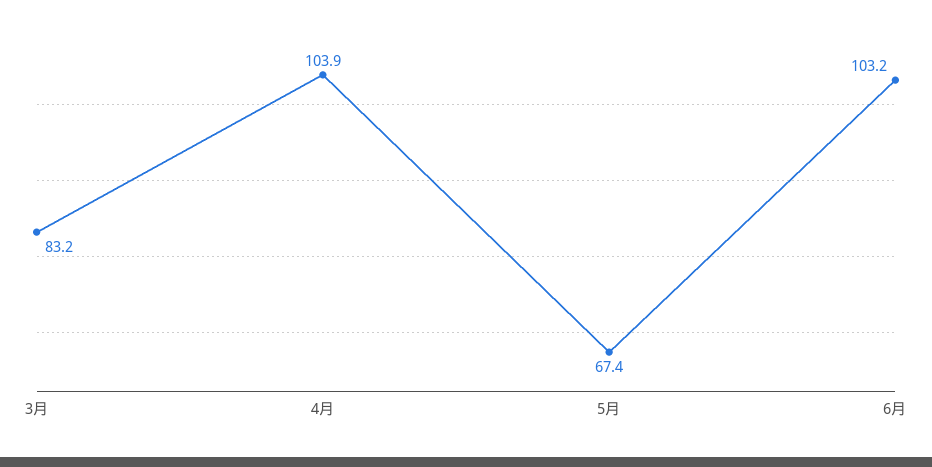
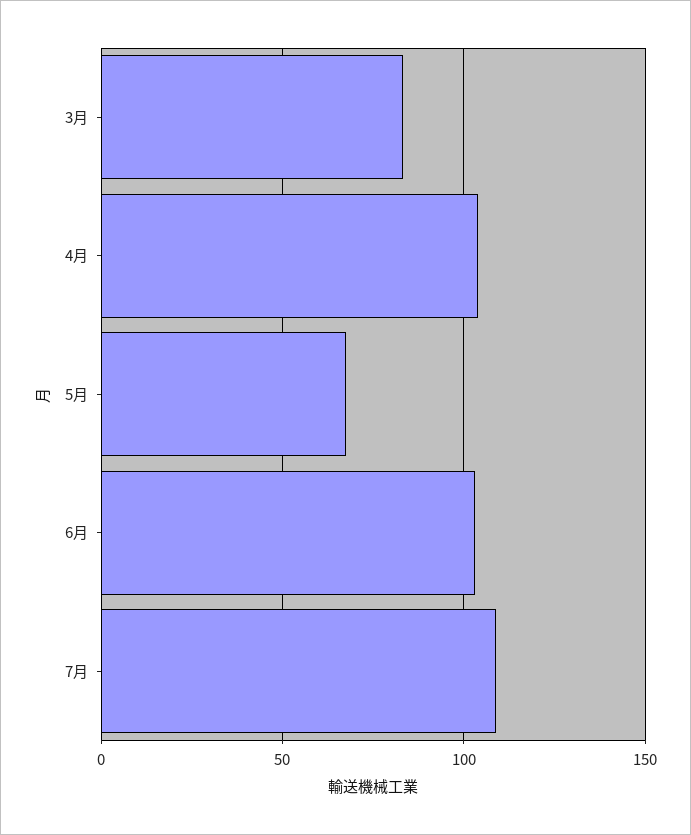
7月: none -> 110

